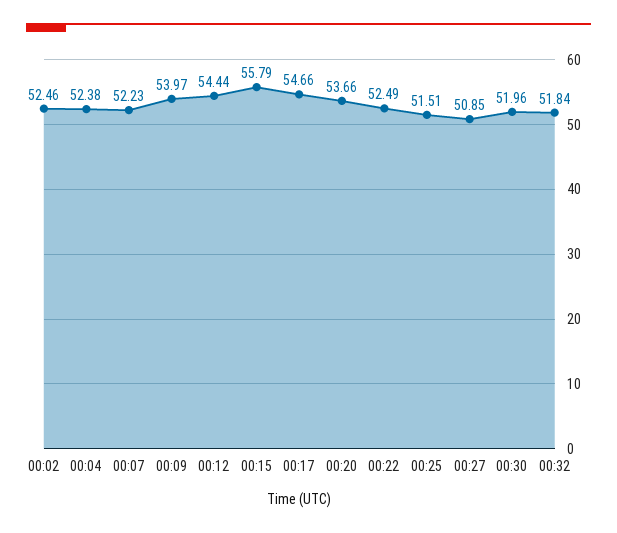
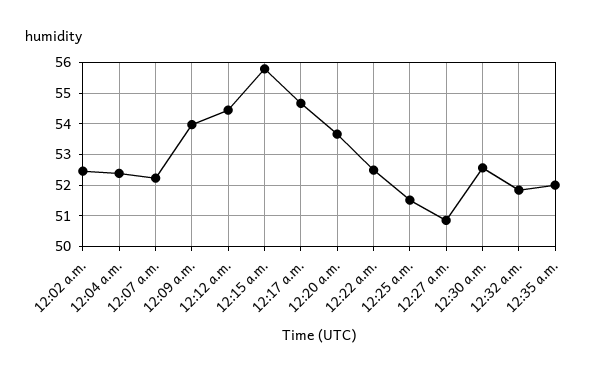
00:30: 51.96 -> 52.6
12:35 a.m.: none -> 52

